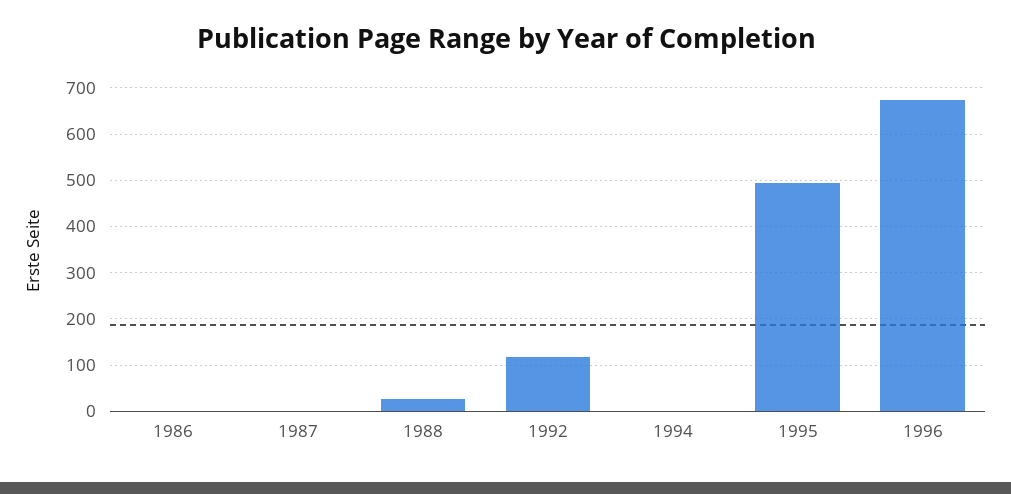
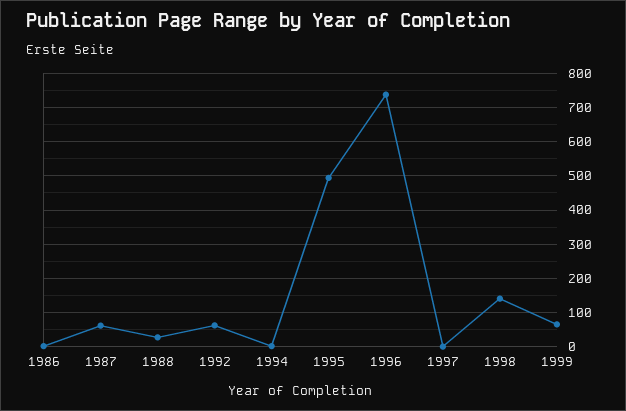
1987: 0 -> 60
1992: 120 -> 60
1996: 680 -> 740
1997: none -> 0
1998: none -> 140
1999: none -> 60

